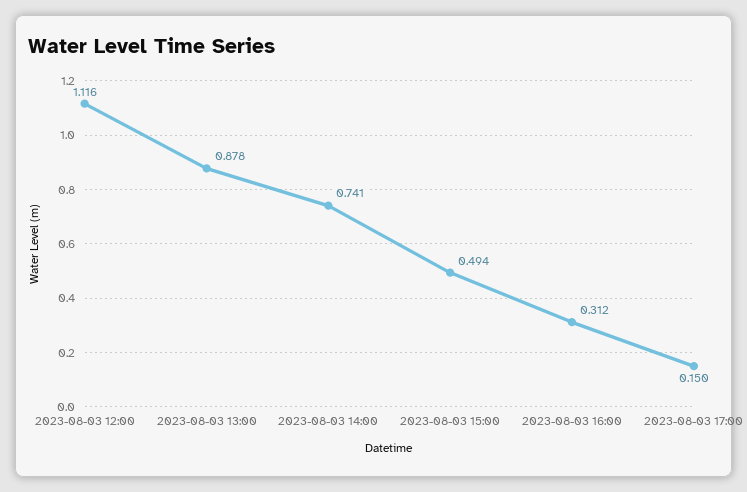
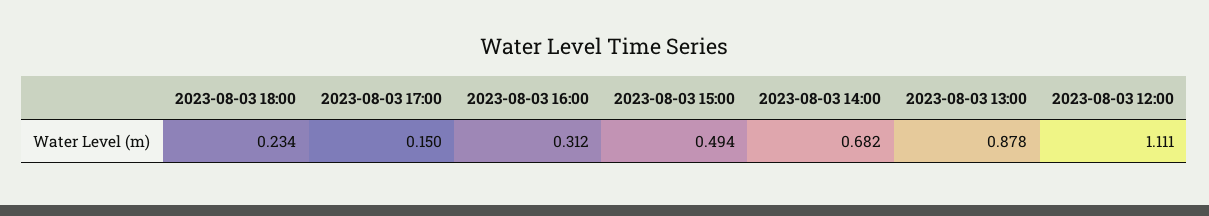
2023-08-03 12:00: 1.116 -> 1.111
2023-08-03 14:00: 0.741 -> 0.682
2023-08-03 18:00: none -> 0.234

